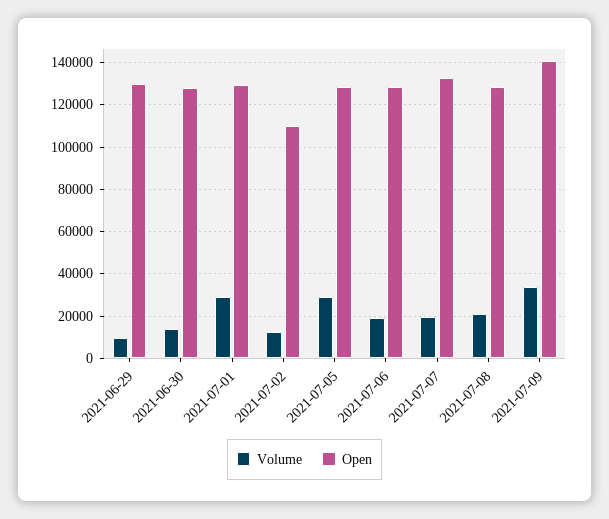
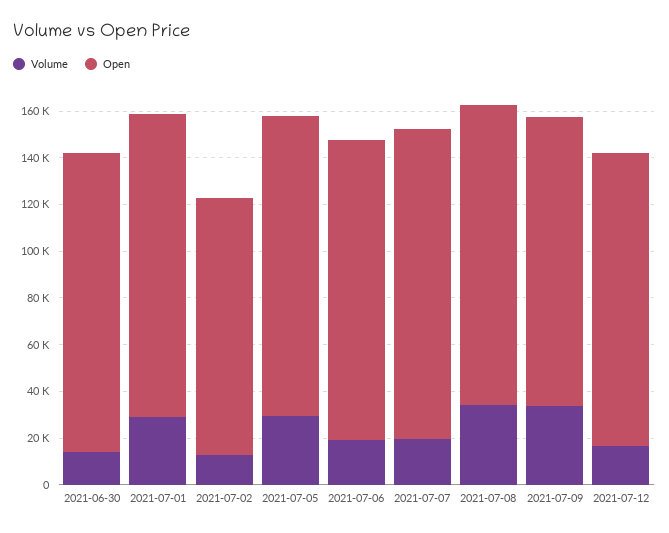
Volume, 2021-06-29: 10000 -> none
Open, 2021-06-29: 130000 -> none
Volume, 2021-07-08: 20000 -> 35000
Open, 2021-07-09: 140000 -> 125000
Volume, 2021-07-12: none -> 15000
Open, 2021-07-12: none -> 125000

